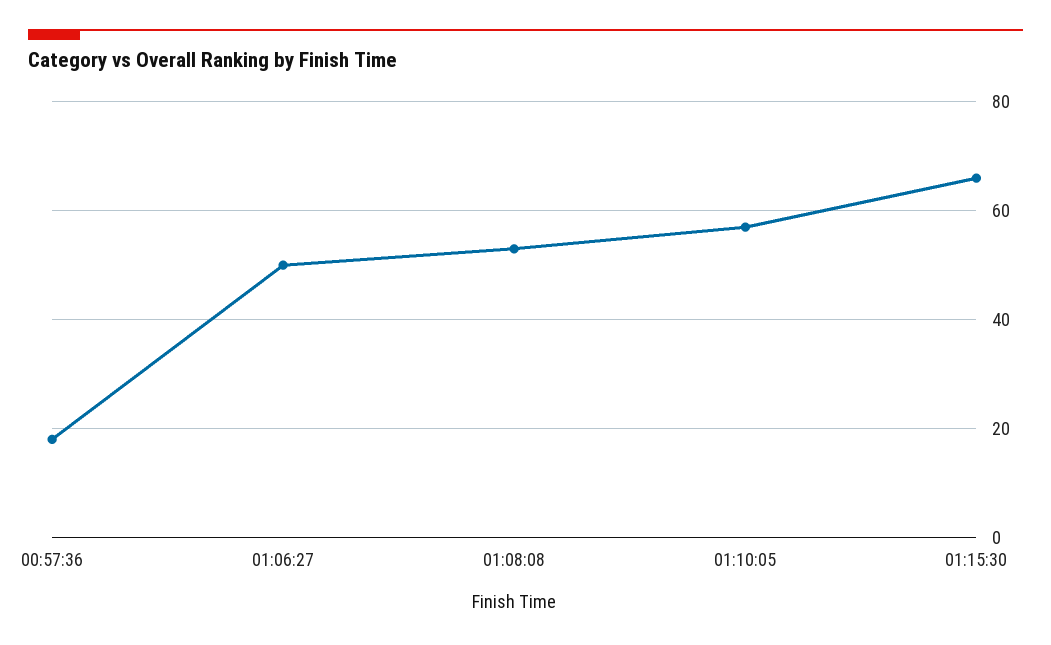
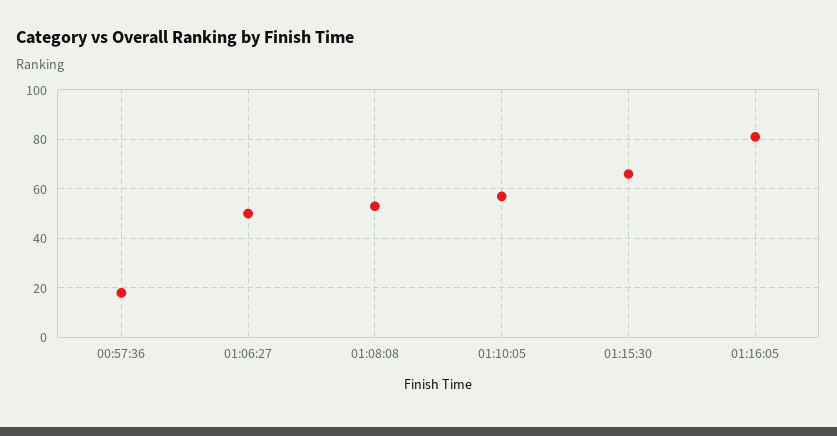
01:16:05: none -> 80

